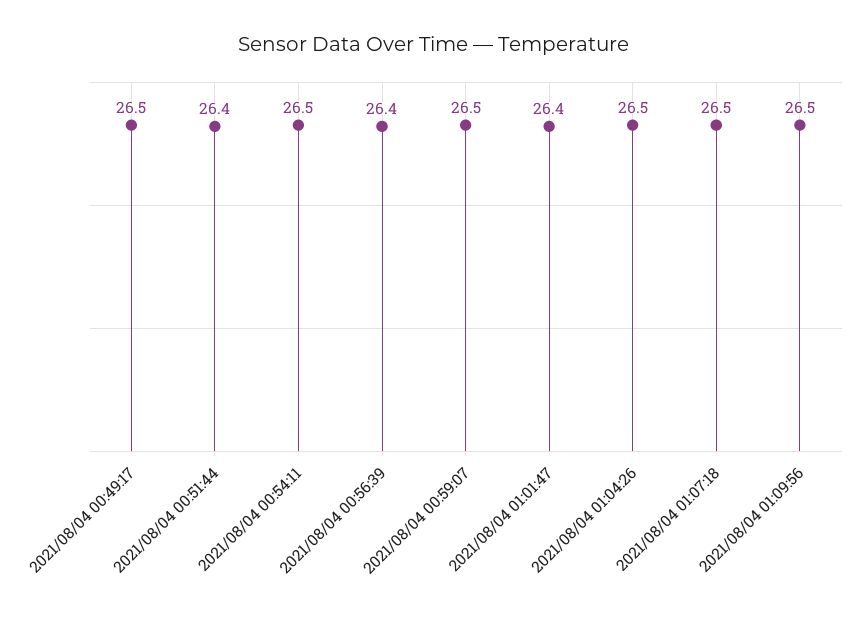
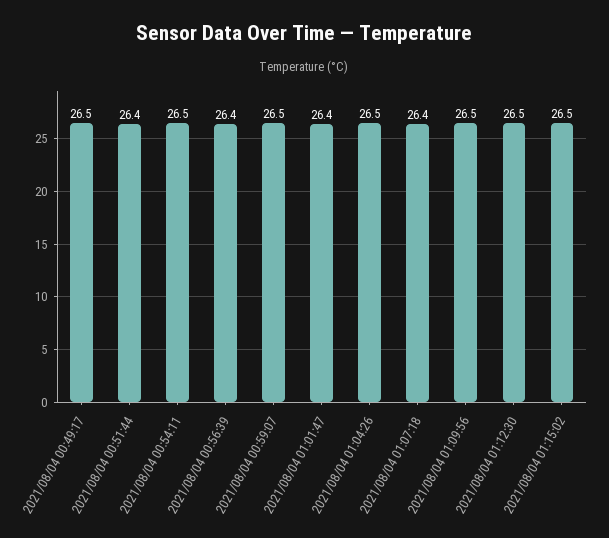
2021/08/04 01:07:18: 26.5 -> 26.4
2021/08/04 01:12:30: none -> 26.5
2021/08/04 01:15:02: none -> 26.5

